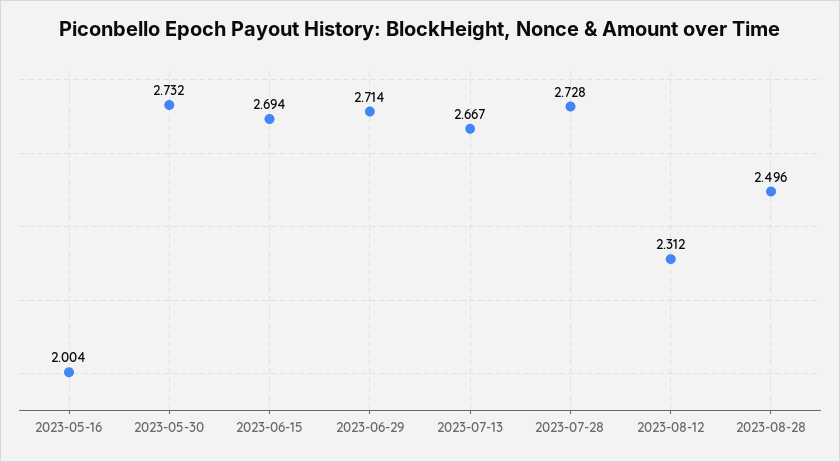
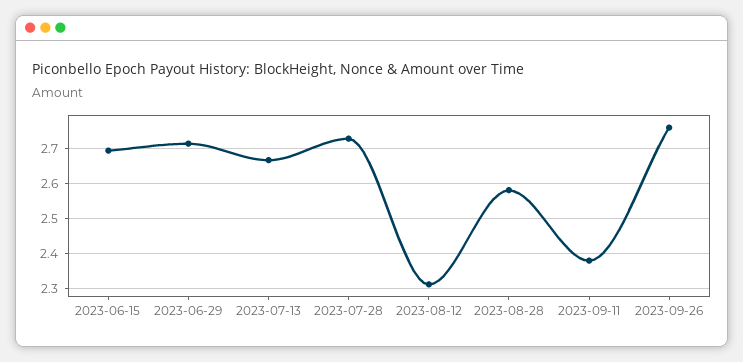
2023-05-16: 2.004 -> none
2023-05-30: 2.732 -> none
2023-08-28: 2.496 -> 2.58
2023-09-11: none -> 2.38
2023-09-26: none -> 2.76

